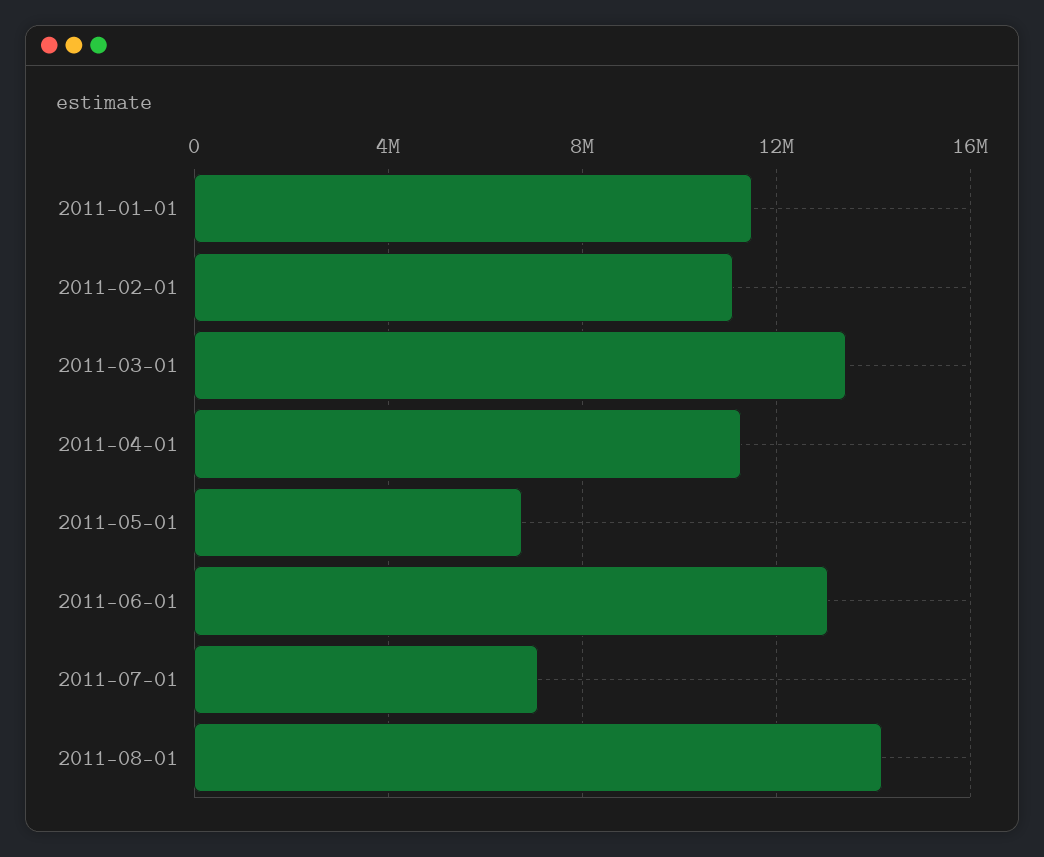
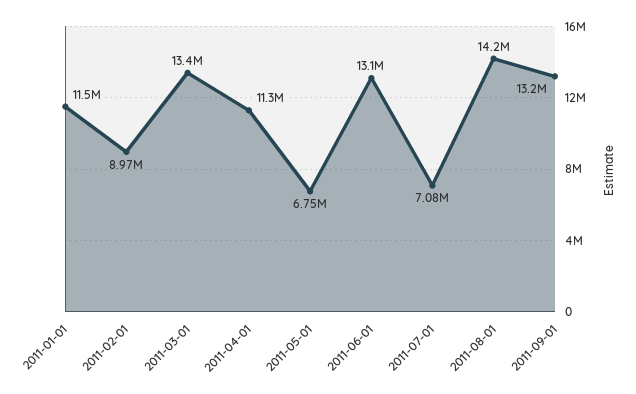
2011-02-01: 11000000 -> 8970000
2011-09-01: none -> 13200000

